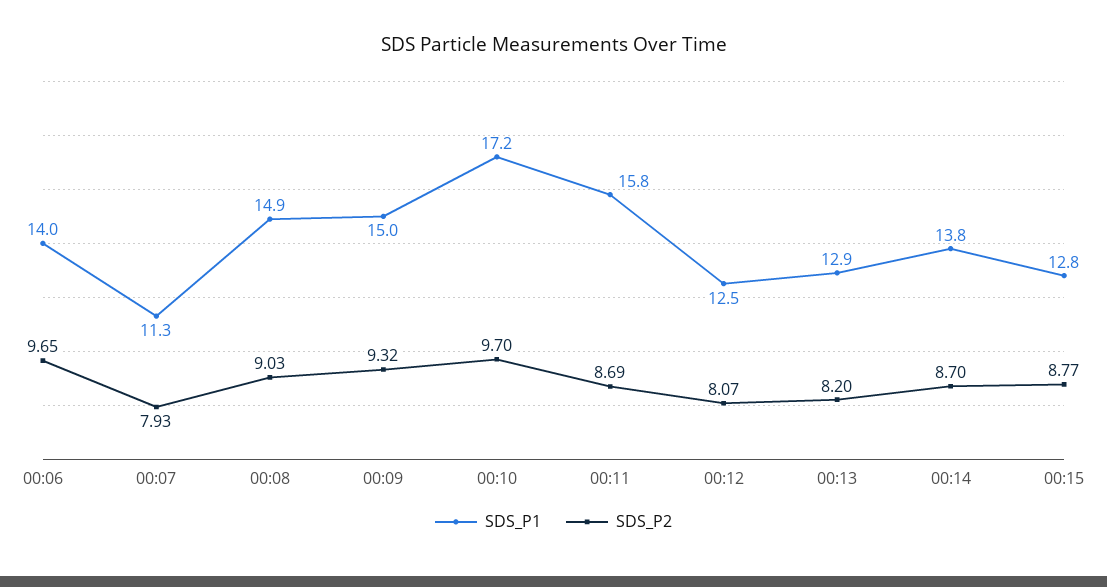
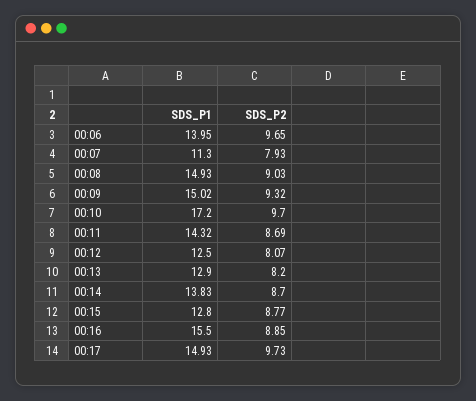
SDS_P1, 00:11: 15.8 -> 14.32
SDS_P1, 00:16: none -> 15.5
SDS_P2, 00:16: none -> 8.85
SDS_P1, 00:17: none -> 14.93
SDS_P2, 00:17: none -> 9.73

